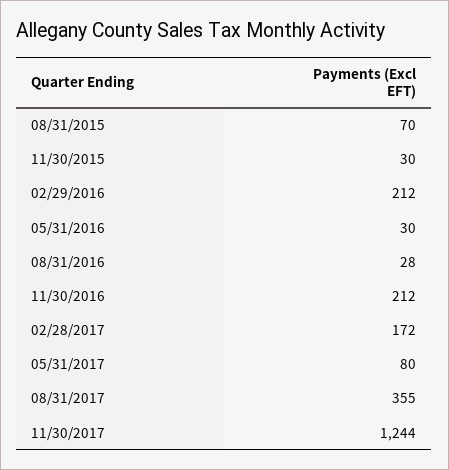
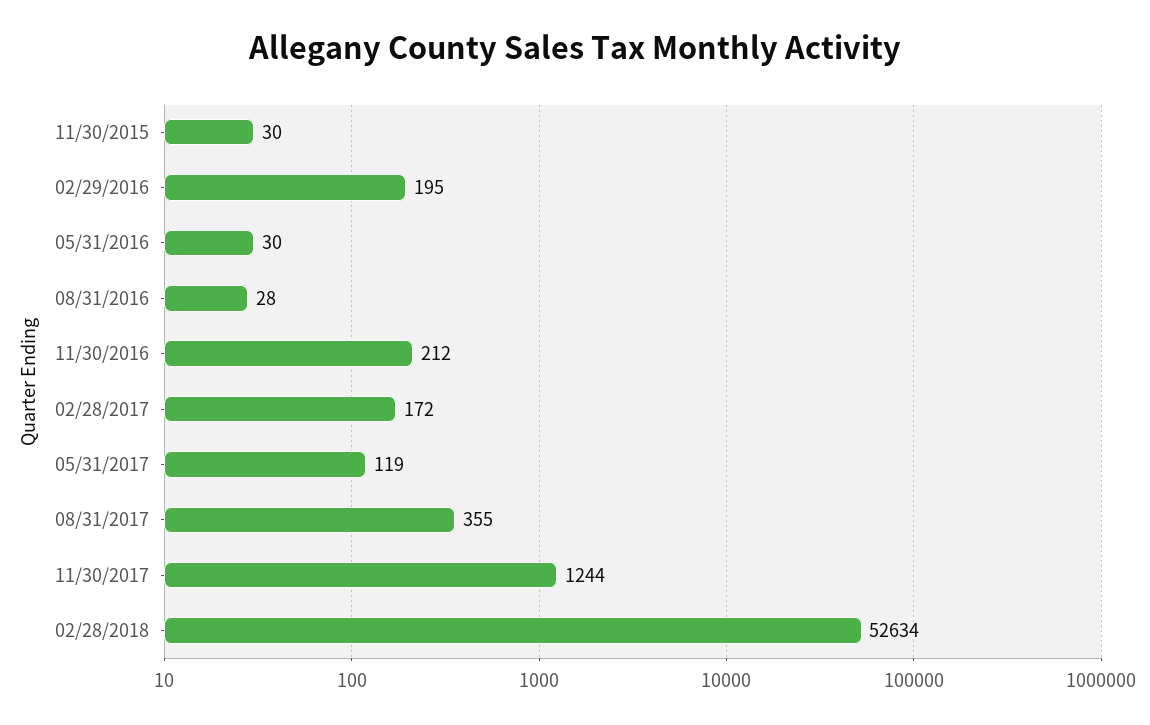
08/31/2015: 70 -> none
02/29/2016: 212 -> 195
05/31/2017: 80 -> 119
02/28/2018: none -> 52634

